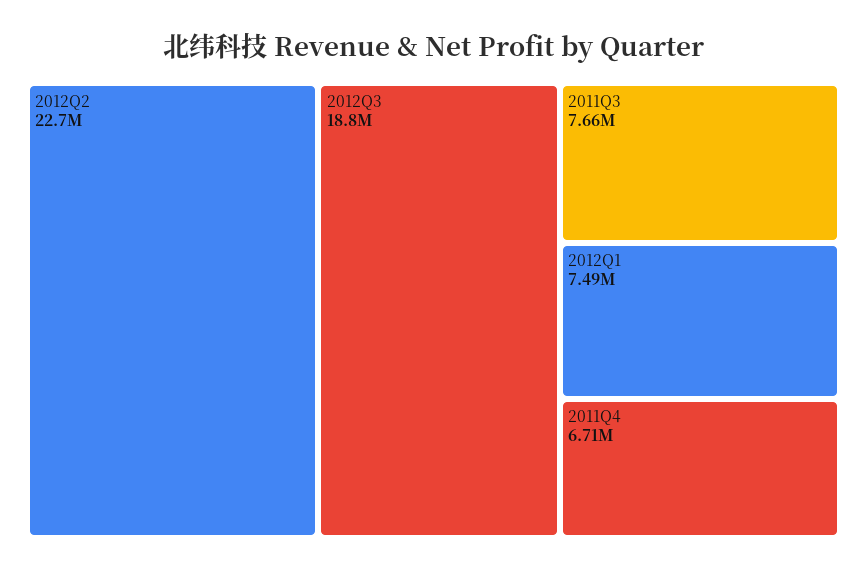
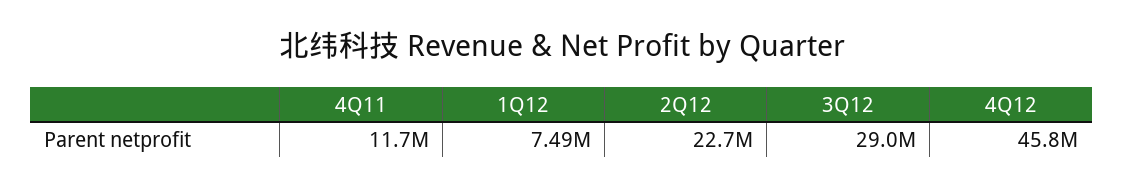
2012Q3: 18800000 -> 29000000
2011Q3: 7660000 -> none
2011Q4: 6710000 -> 11700000
4Q12: none -> 45800000

